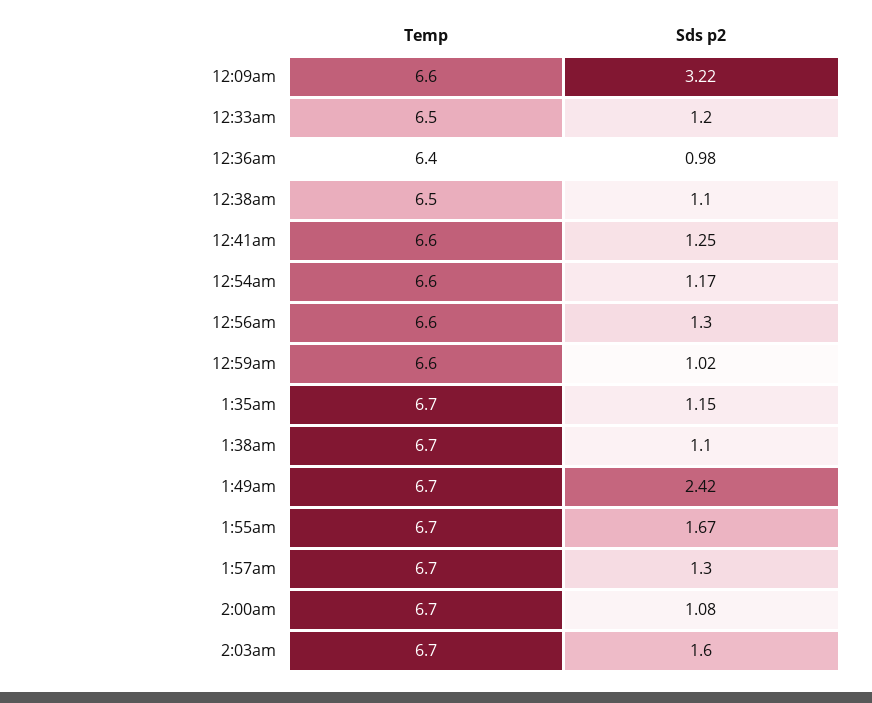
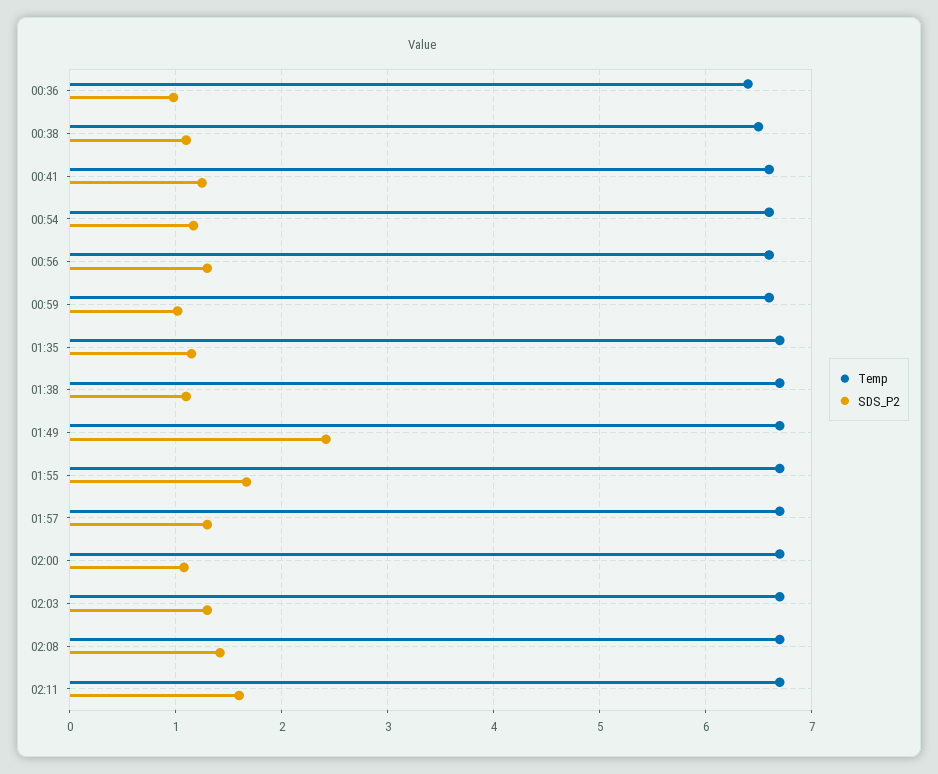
Temp, 12:09am: 6.6 -> none
Sds p2, 12:09am: 3.22 -> none
Temp, 12:33am: 6.5 -> none
Sds p2, 12:33am: 1.2 -> none
Sds p2, 2:03am: 1.6 -> 1.3
Temp, 02:08: none -> 6.7
Sds p2, 02:08: none -> 1.4
Temp, 02:11: none -> 6.7
Sds p2, 02:11: none -> 1.6

